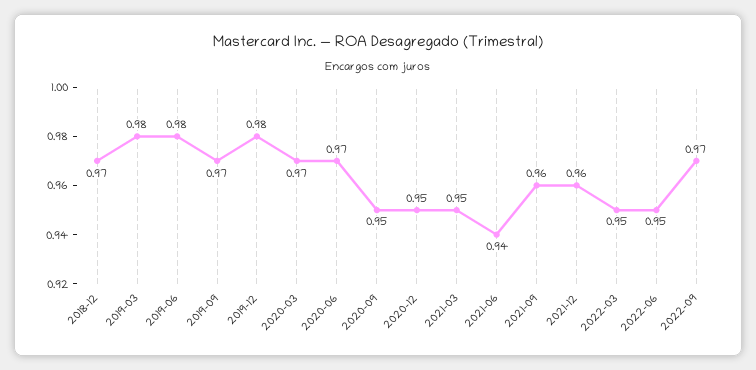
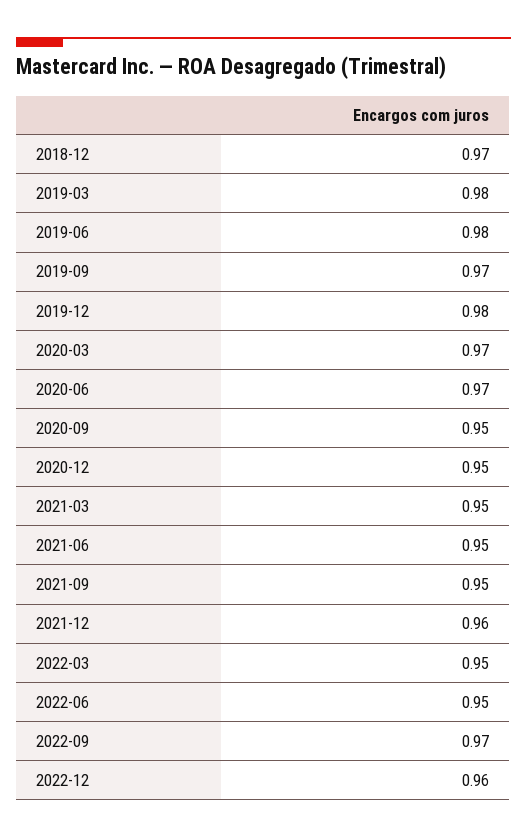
2021-06: 0.94 -> 0.95
2021-09: 0.96 -> 0.95
2022-12: none -> 0.96

